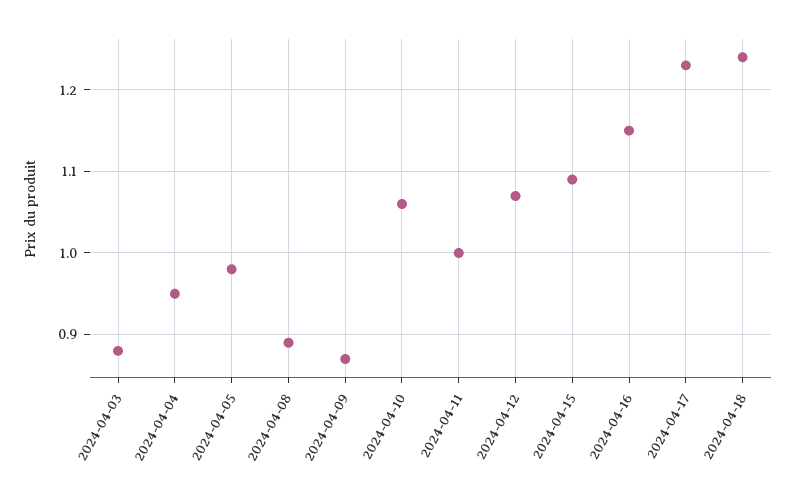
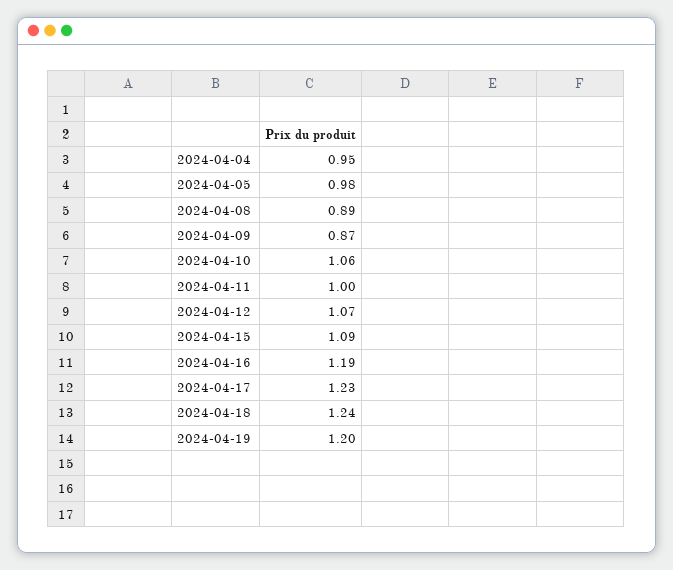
2024-04-03: 0.88 -> none
2024-04-16: 1.15 -> 1.19
2024-04-19: none -> 1.2

